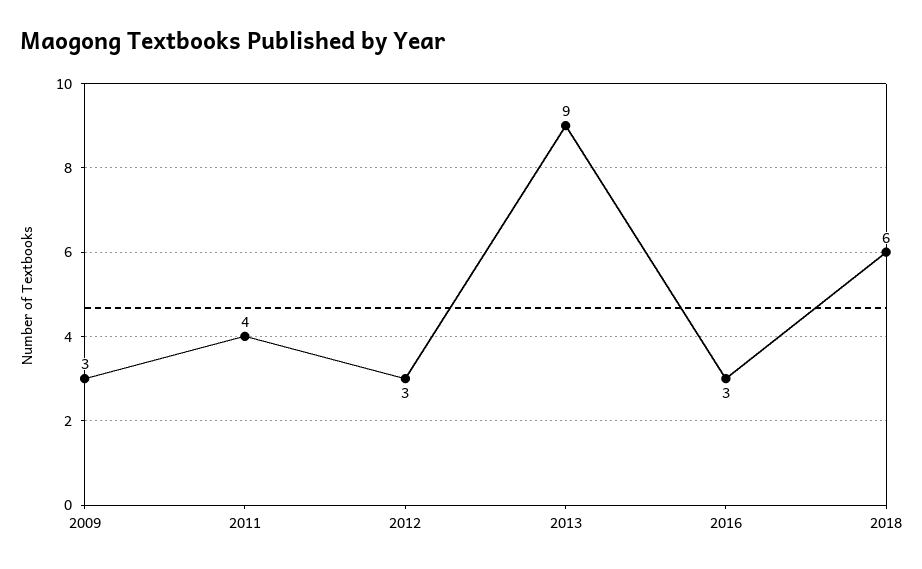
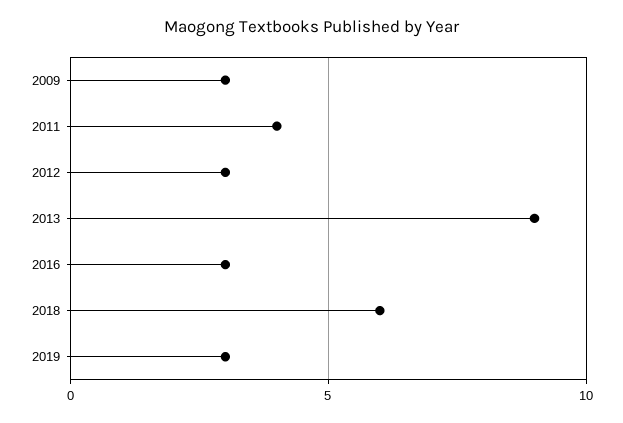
2019: none -> 3

